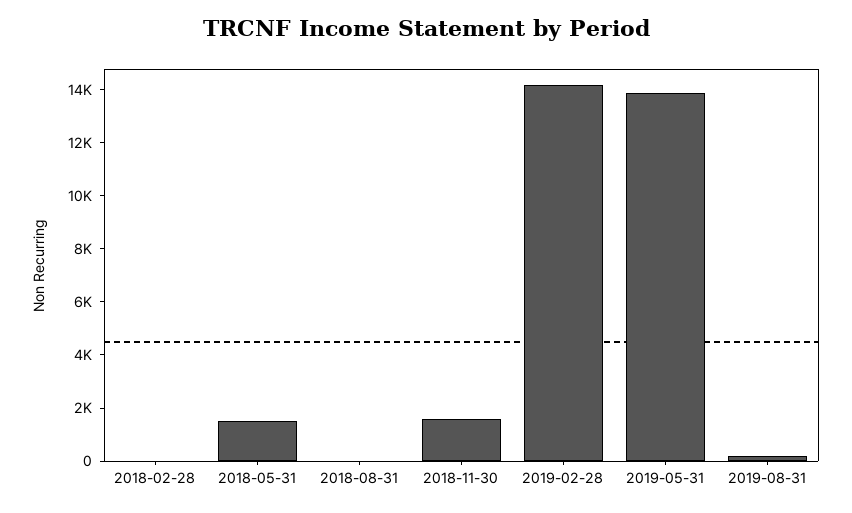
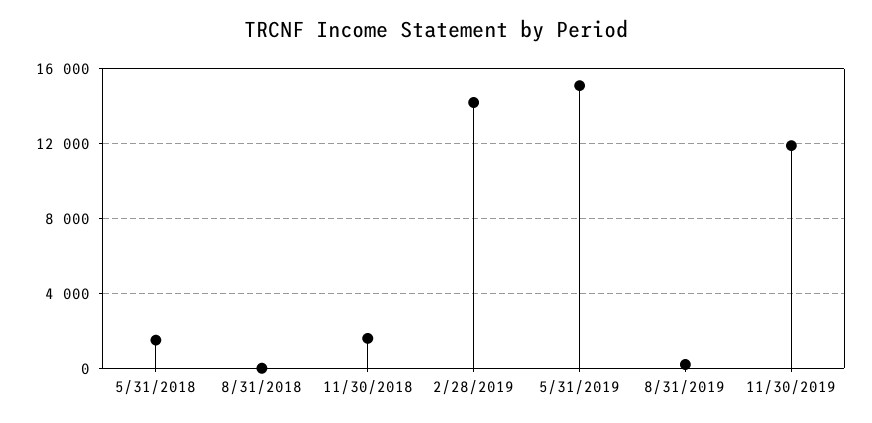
2018-02-28: 0 -> none
2019-05-31: 14000 -> 15000
11/30/2019: none -> 12000

